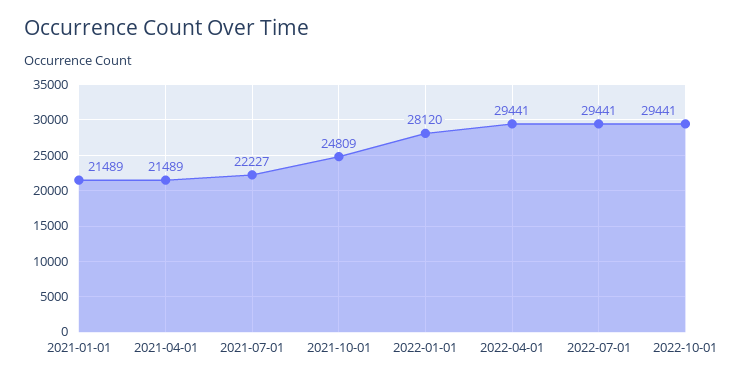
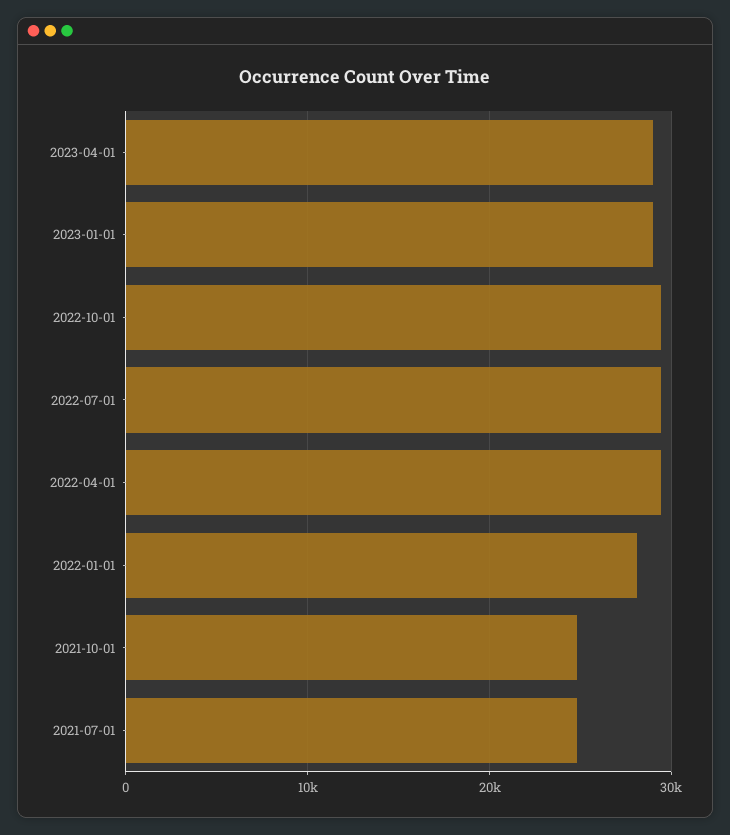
2021-01-01: 21489 -> none
2021-04-01: 21489 -> none
2021-07-01: 22227 -> 25000
2023-04-01: none -> 29000
2023-01-01: none -> 29000

